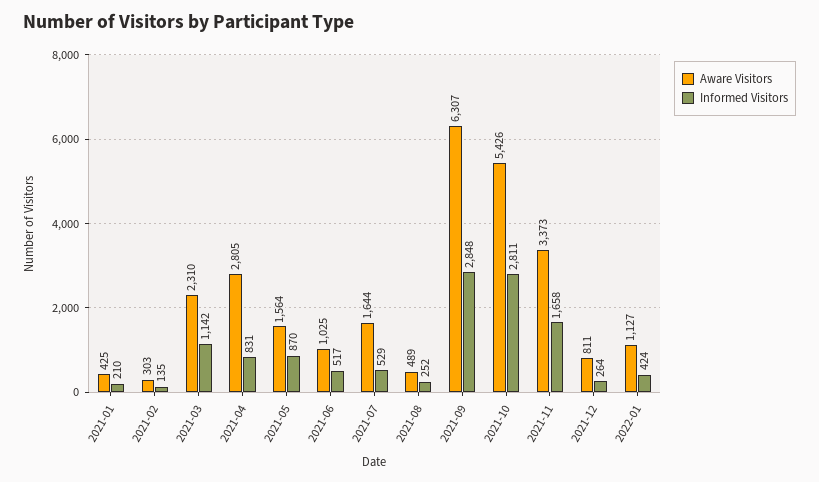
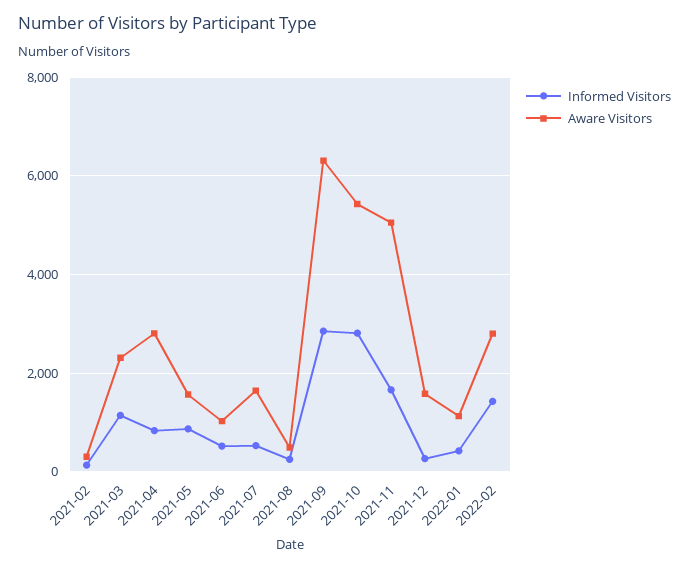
Aware Visitors, 2021-01: 425 -> none
Informed Visitors, 2021-01: 210 -> none
Aware Visitors, 2021-11: 3373 -> 5000
Aware Visitors, 2021-12: 811 -> 1600
Informed Visitors, 2022-02: none -> 1400
Aware Visitors, 2022-02: none -> 2800

